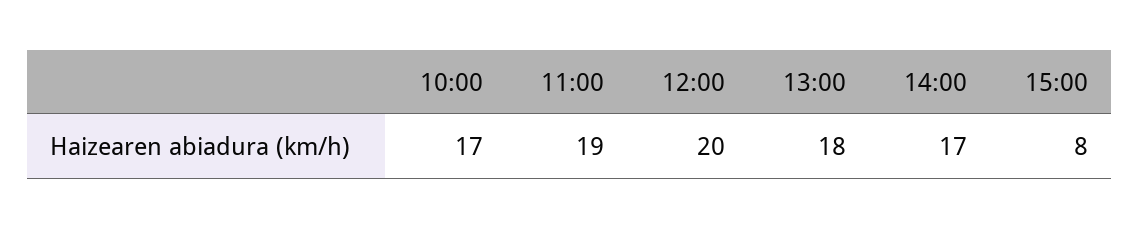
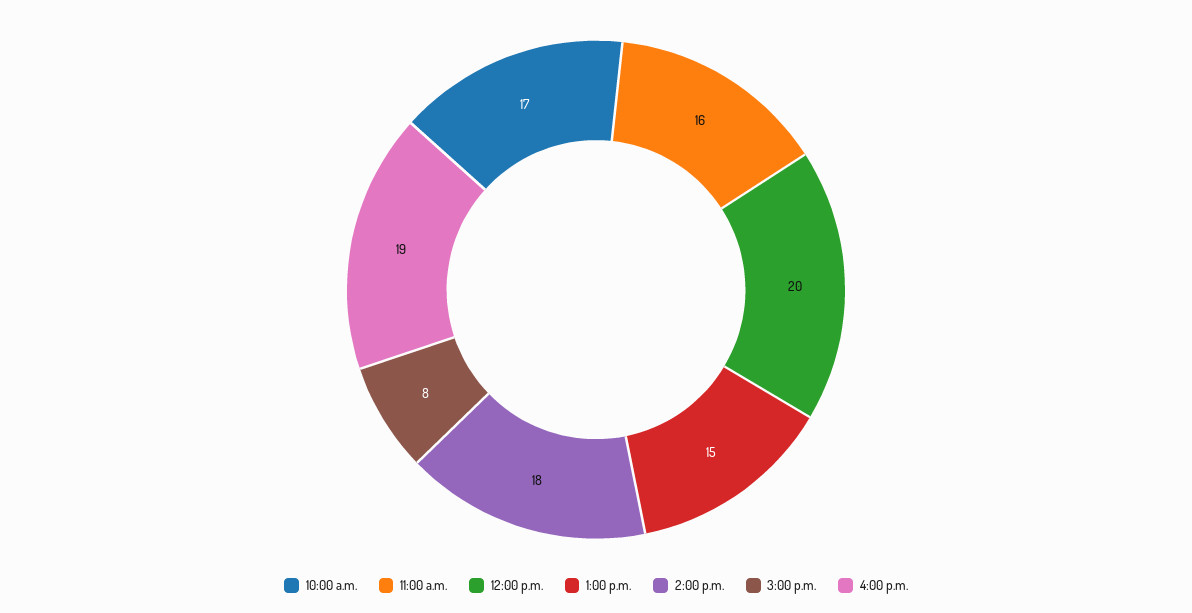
11:00: 19 -> 16
13:00: 18 -> 15
14:00: 17 -> 18
4:00 p.m.: none -> 19

